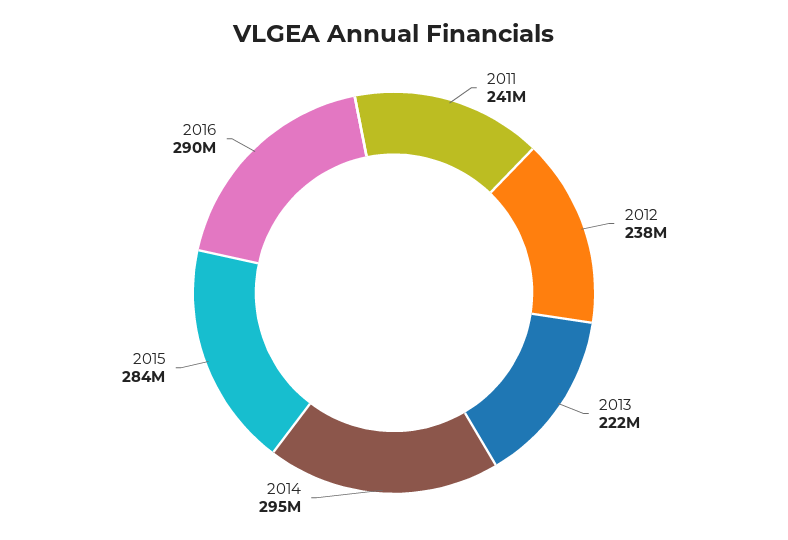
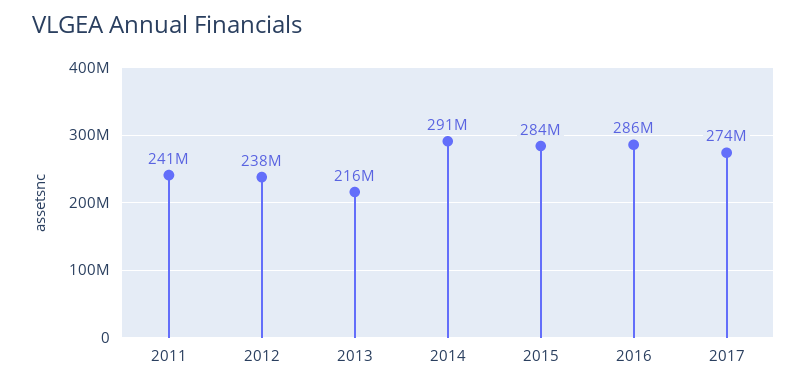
2013: 222000000 -> 216000000
2014: 295000000 -> 291000000
2016: 290000000 -> 286000000
2017: none -> 274000000

